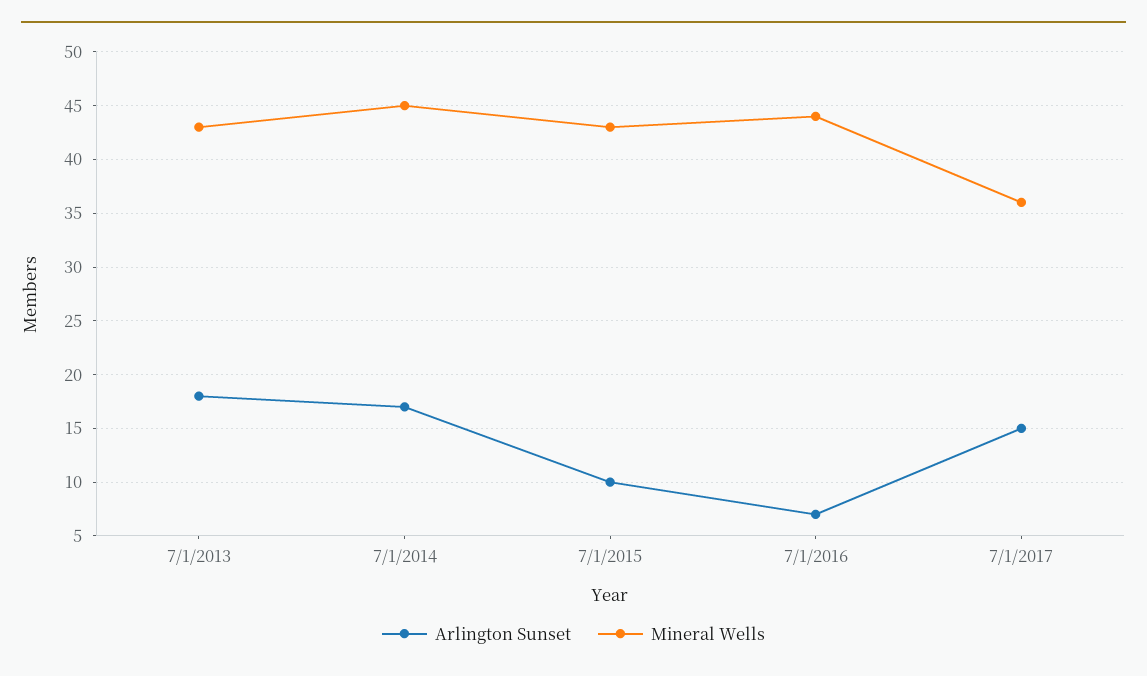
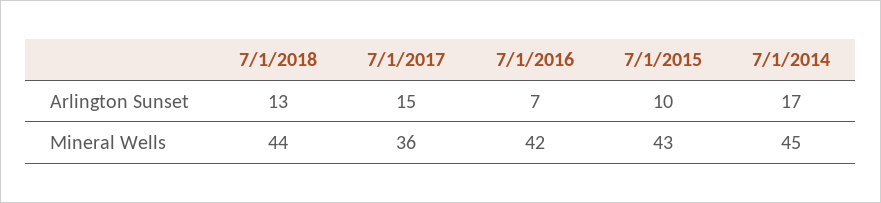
Arlington Sunset, 7/1/2013: 18 -> none
Mineral Wells, 7/1/2013: 43 -> none
Mineral Wells, 7/1/2016: 44 -> 42
Arlington Sunset, 7/1/2018: none -> 13
Mineral Wells, 7/1/2018: none -> 44

